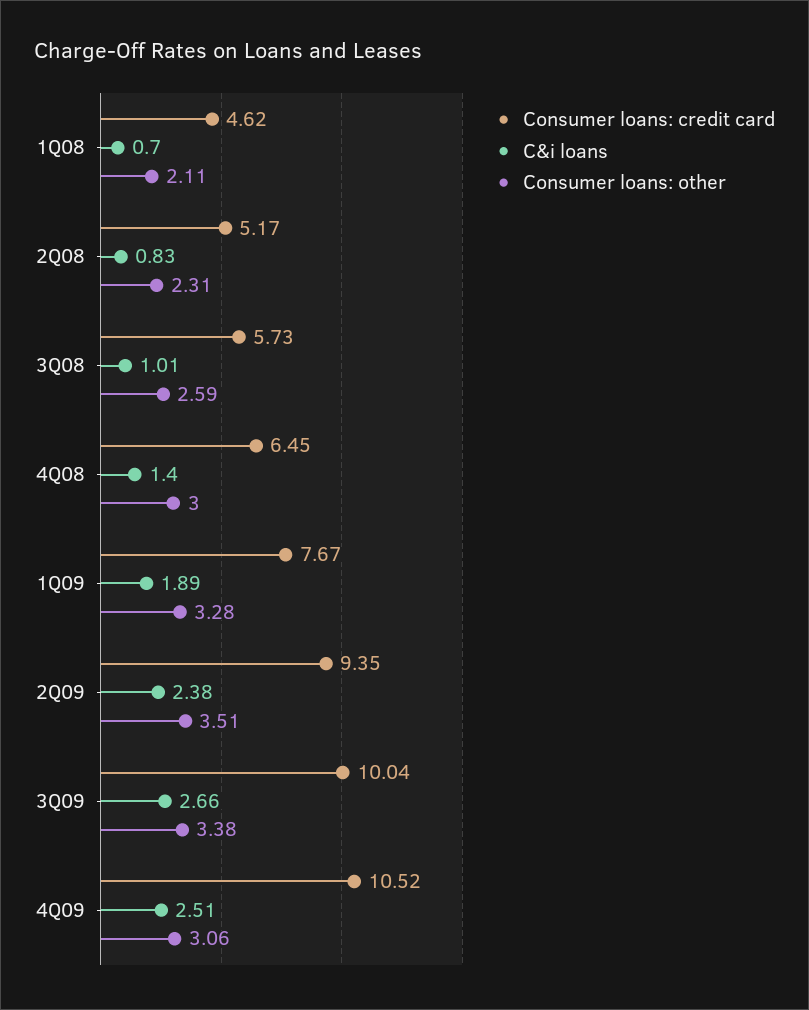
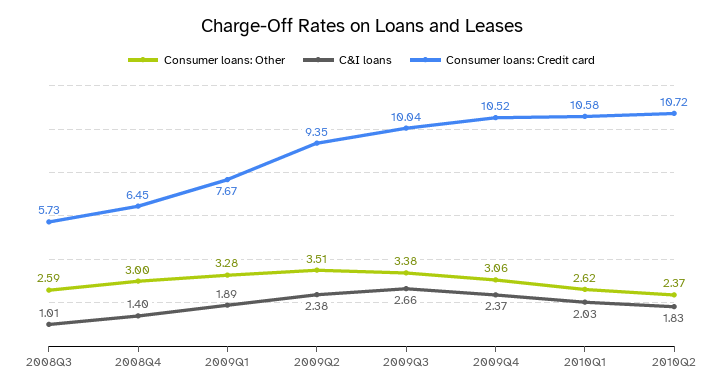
Consumer loans: credit card, 1Q08: 4.62 -> none
C&i loans, 1Q08: 0.7 -> none
Consumer loans: other, 1Q08: 2.11 -> none
Consumer loans: credit card, 2Q08: 5.17 -> none
C&i loans, 2Q08: 0.83 -> none
Consumer loans: other, 2Q08: 2.31 -> none
C&i loans, 4Q09: 2.51 -> 2.37
Consumer loans: other, 2010Q1: none -> 2.62
C&i loans, 2010Q1: none -> 2.03
Consumer loans: credit card, 2010Q1: none -> 10.58
Consumer loans: other, 2010Q2: none -> 2.37
C&i loans, 2010Q2: none -> 1.83
Consumer loans: credit card, 2010Q2: none -> 10.72

